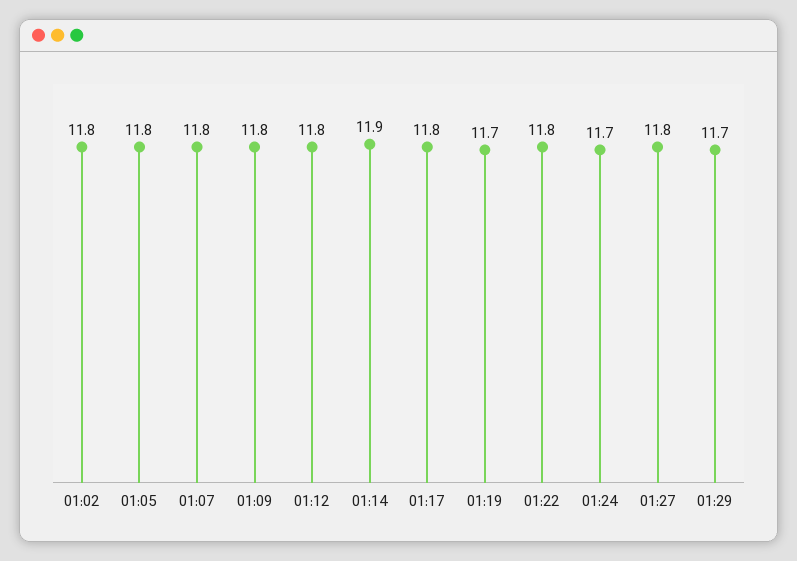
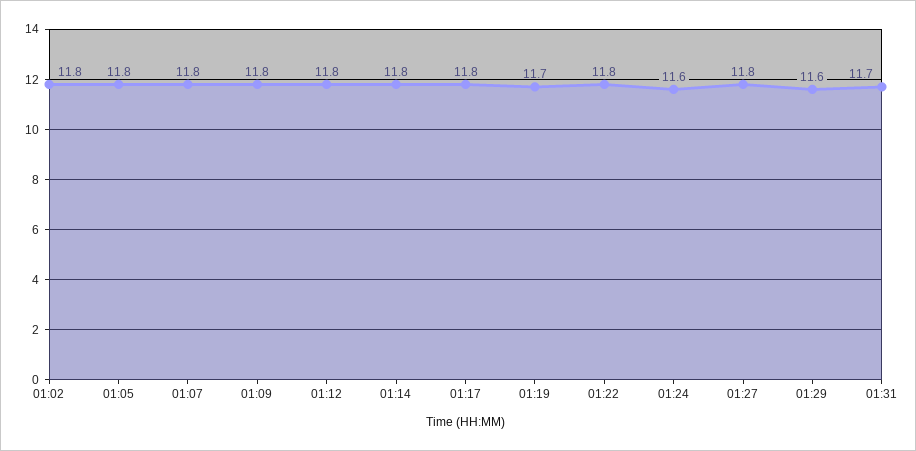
01:14: 11.9 -> 11.8
01:24: 11.7 -> 11.6
01:29: 11.7 -> 11.6
01:31: none -> 11.7

